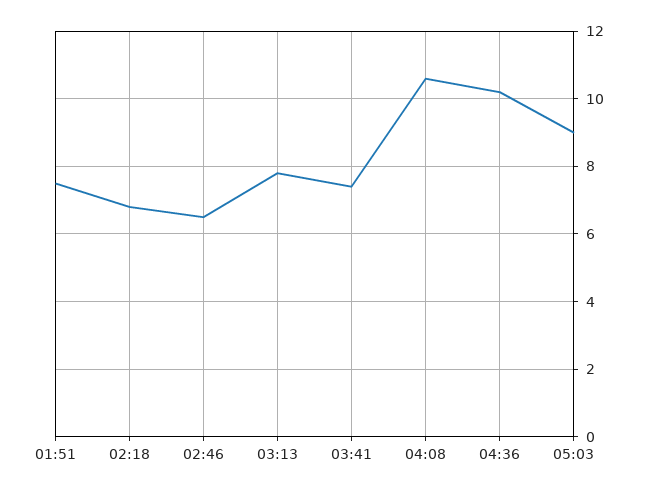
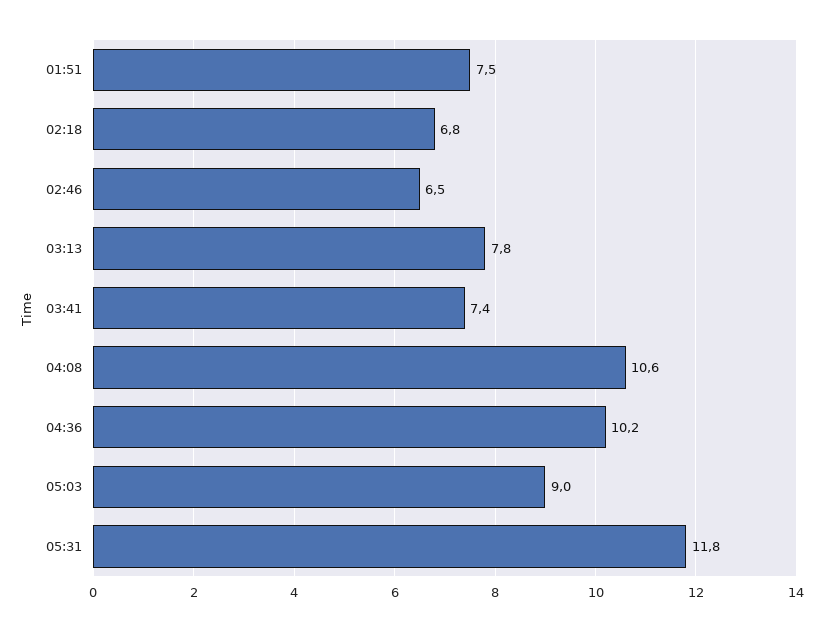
05:31: none -> 11.8

